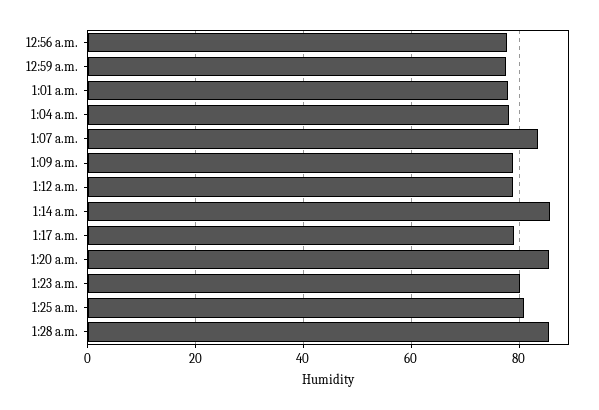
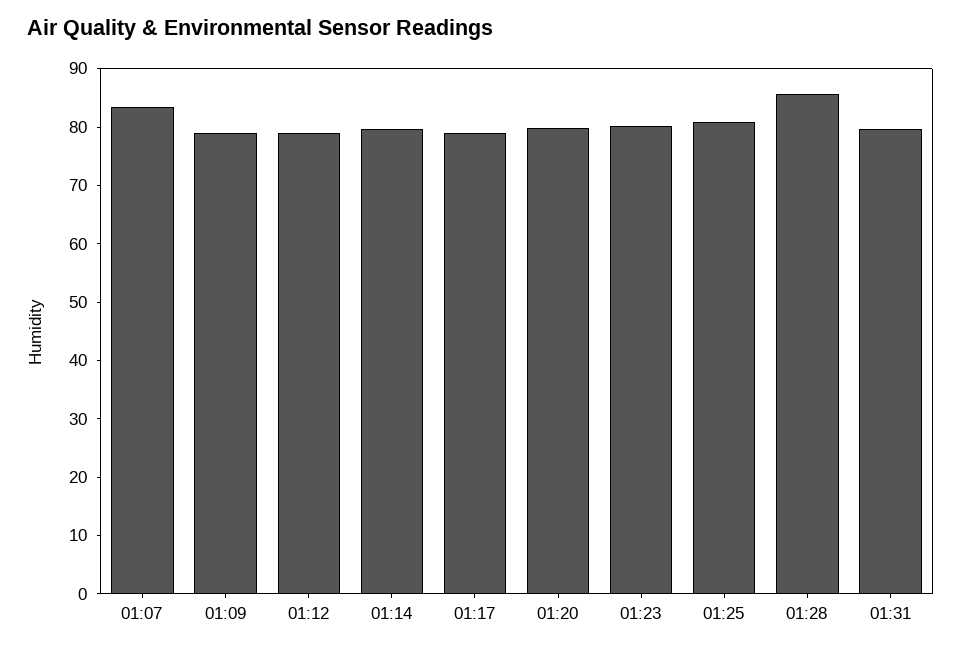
12:56 a.m.: 78 -> none
12:59 a.m.: 78 -> none
1:01 a.m.: 78 -> none
1:04 a.m.: 78 -> none
1:14 a.m.: 86 -> 80
1:20 a.m.: 86 -> 80
01:31: none -> 80

